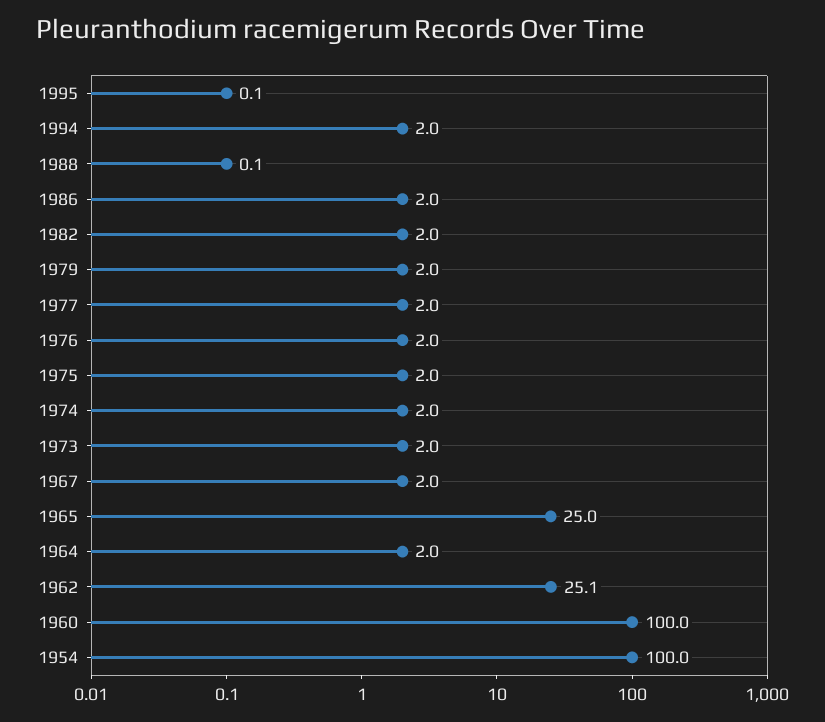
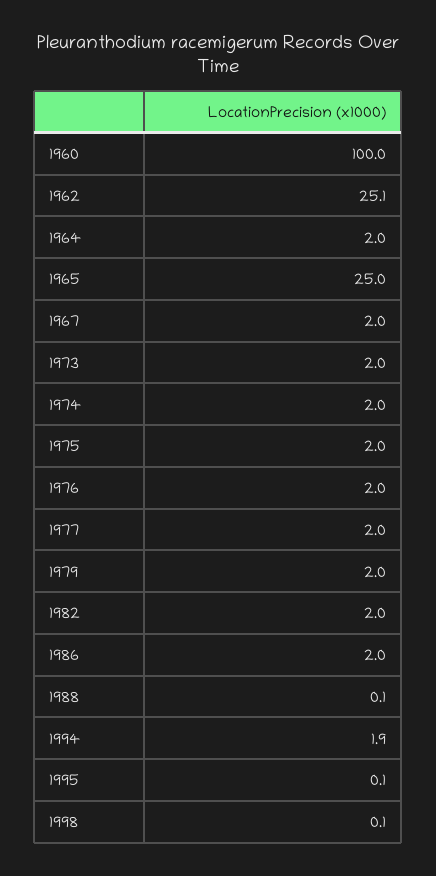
1994: 2 -> 1.9
1954: 100 -> none
1998: none -> 0.1

